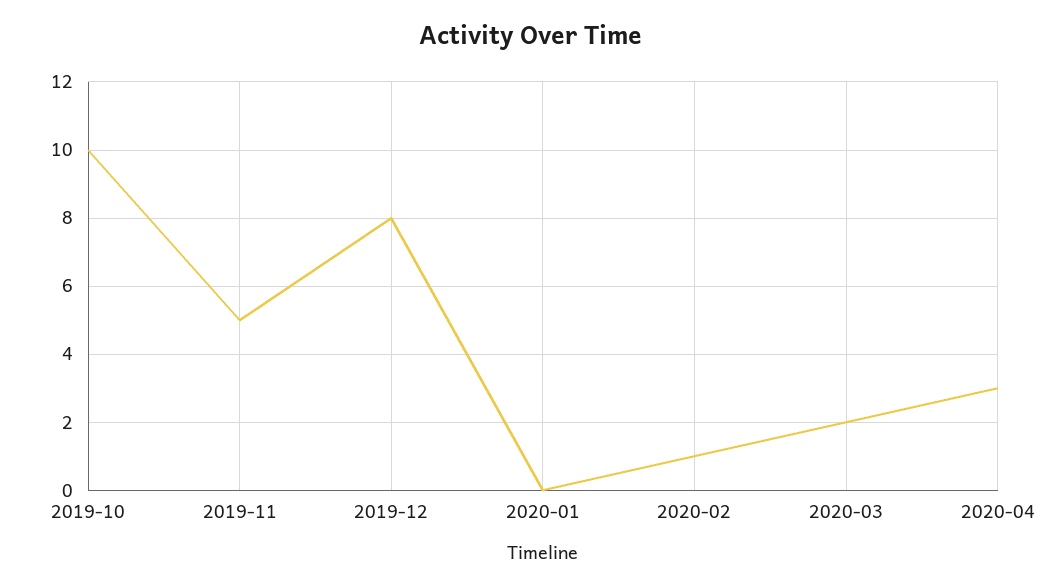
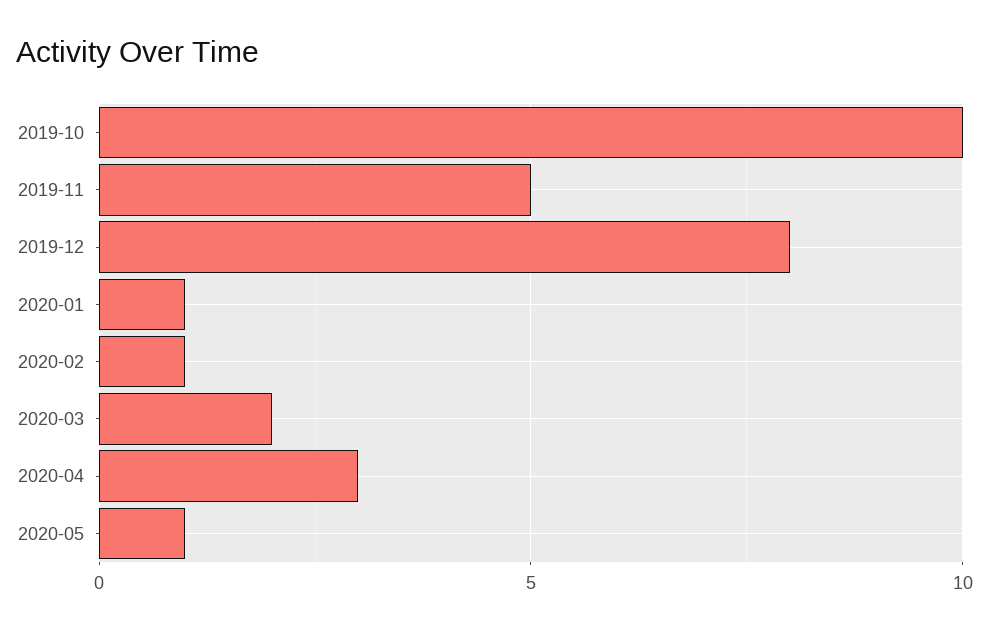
2020-01: 0 -> 1
2020-05: none -> 1

